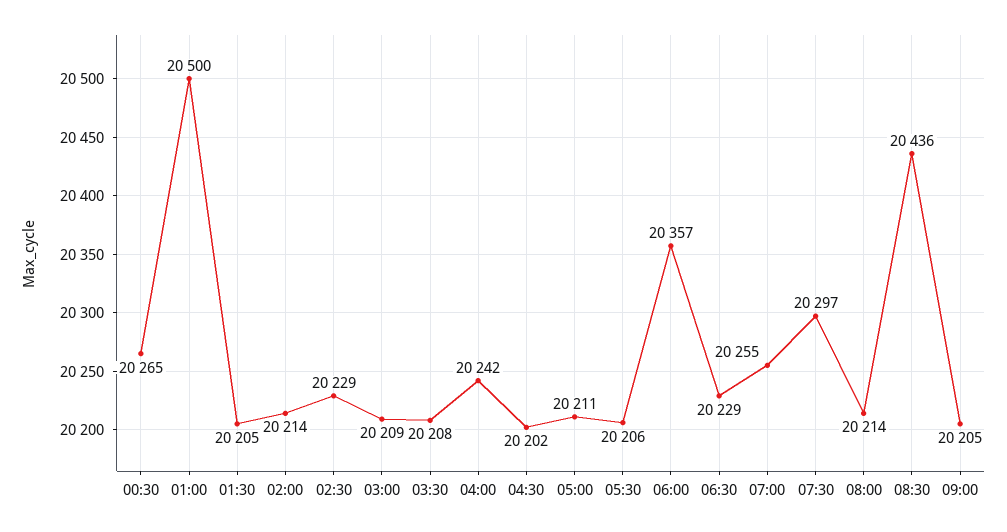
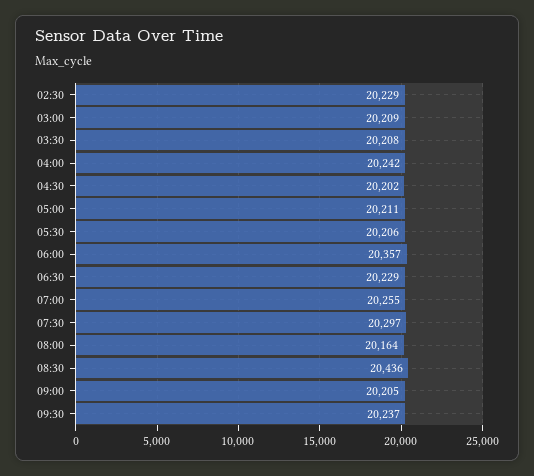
00:30: 20265 -> none
01:00: 20500 -> none
01:30: 20205 -> none
02:00: 20214 -> none
08:00: 20214 -> 20164
09:30: none -> 20237

